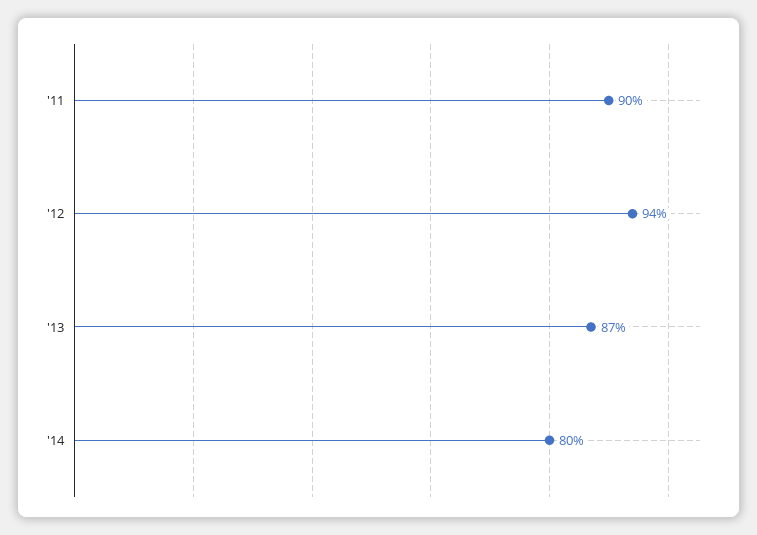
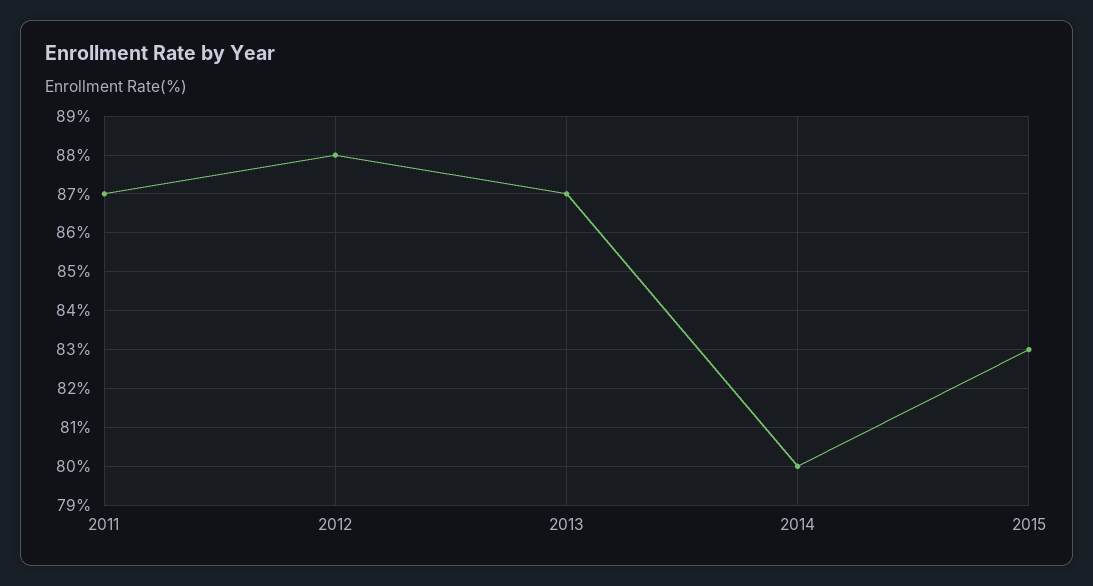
'11: 90 -> 87
'12: 94 -> 88
2015: none -> 83

